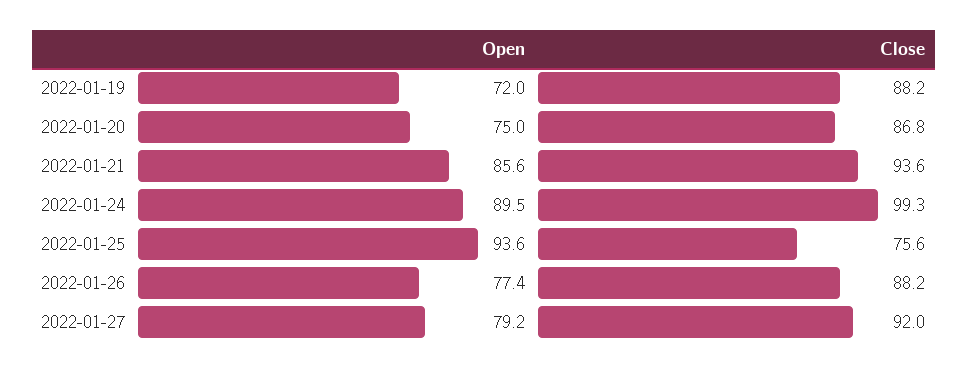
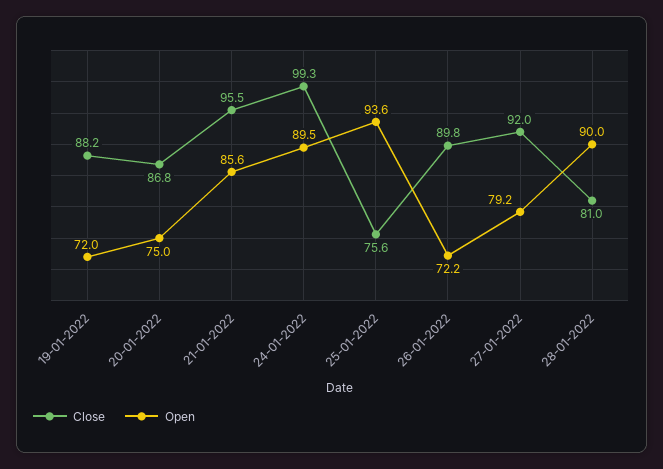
Close, 2022-01-21: 93.6 -> 95.5
Open, 2022-01-26: 77.4 -> 72.2
Close, 2022-01-26: 88.2 -> 89.8
Close, 28-01-2022: none -> 81
Open, 28-01-2022: none -> 90

